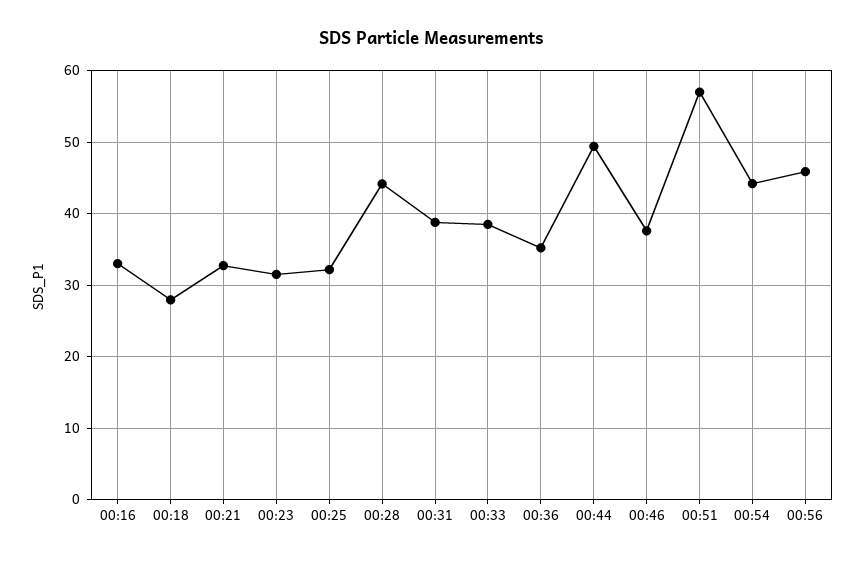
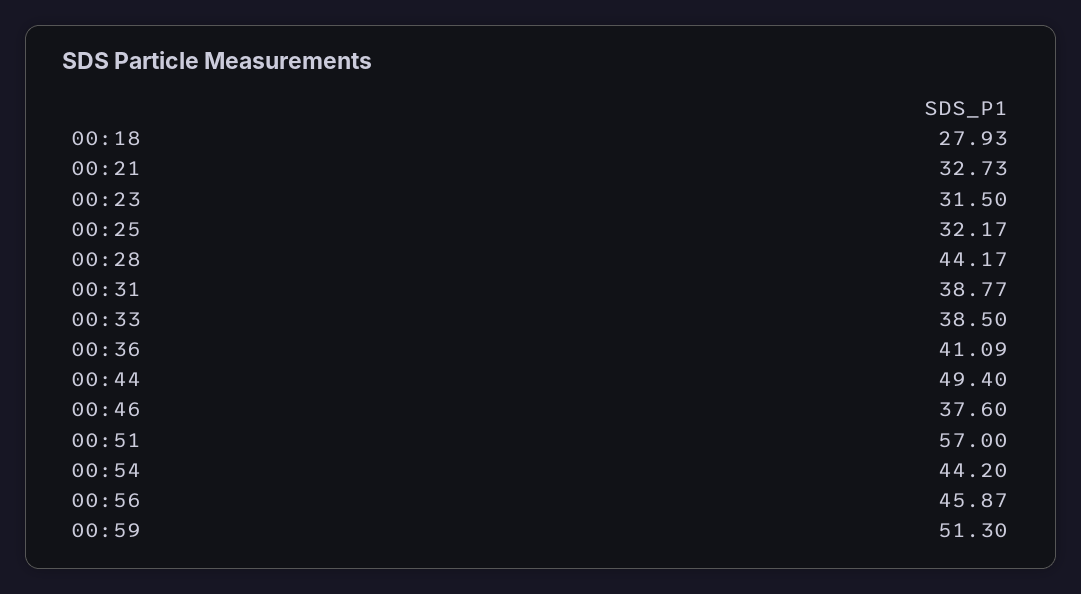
00:16: 33 -> none
00:36: 35 -> 41.09
00:59: none -> 51.3

